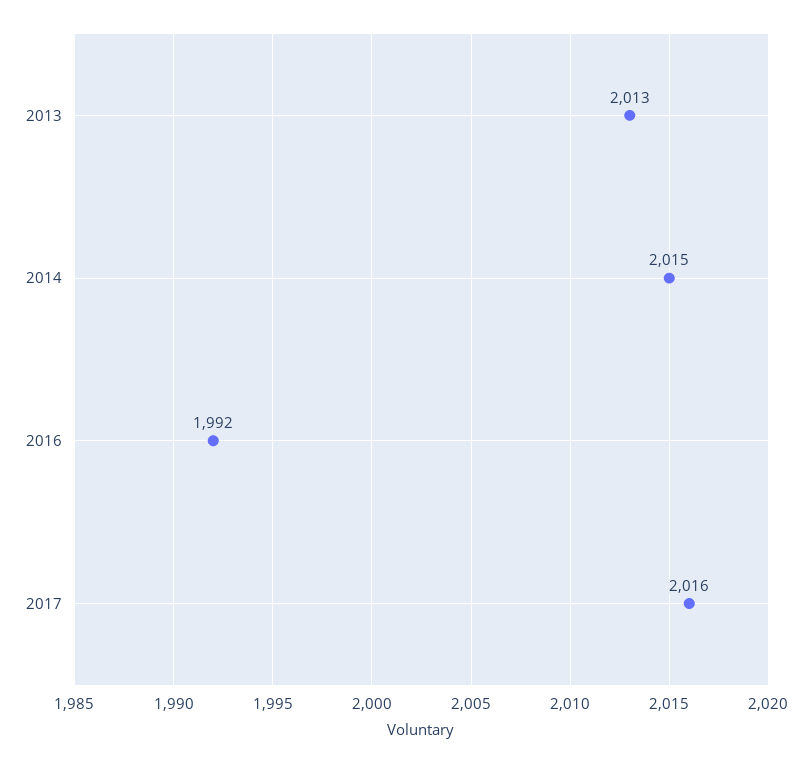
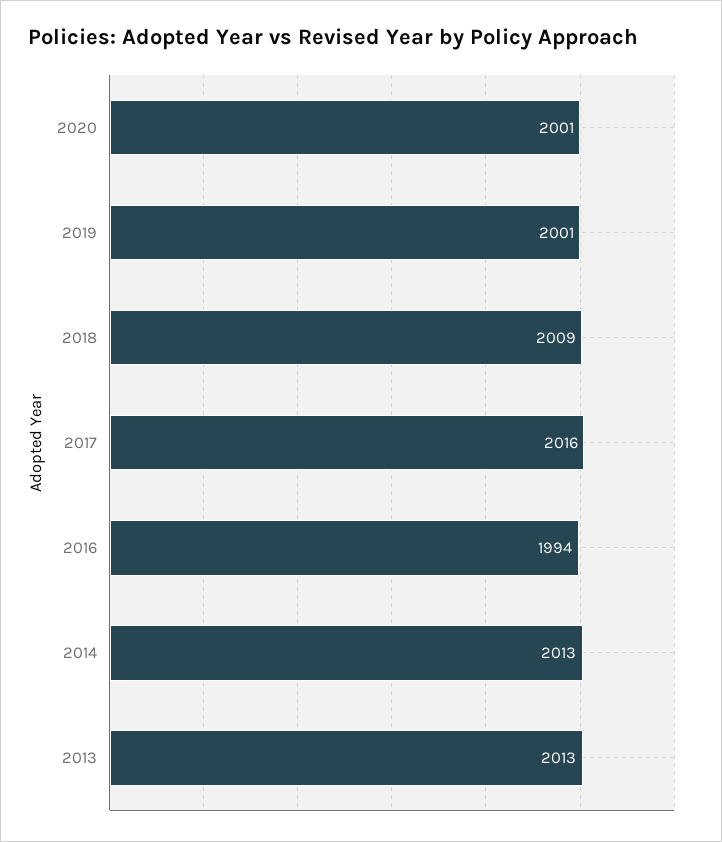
2014: 2015 -> 2013
2016: 1992 -> 1994
2020: none -> 2001
2019: none -> 2001
2018: none -> 2009

